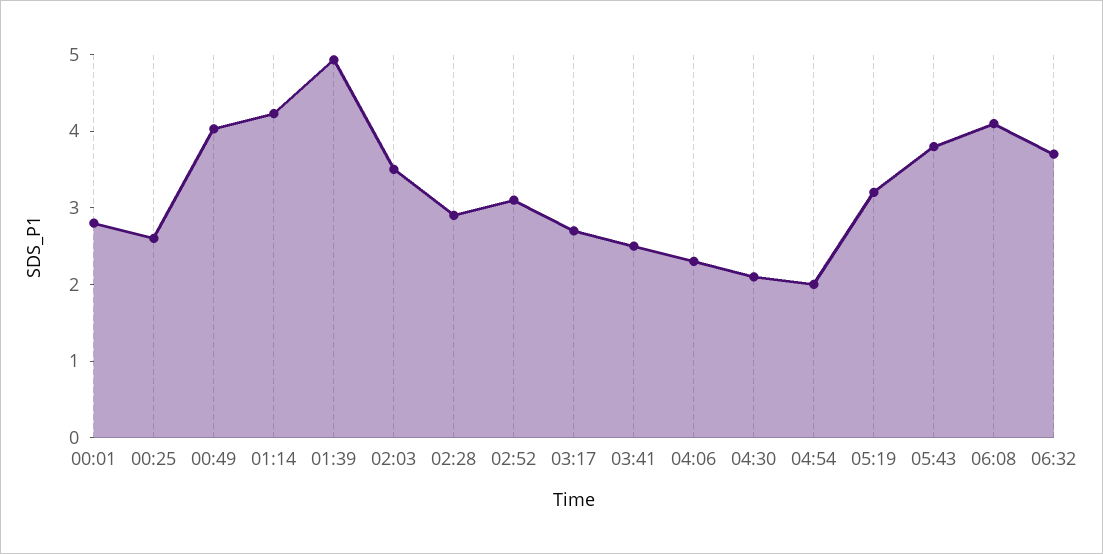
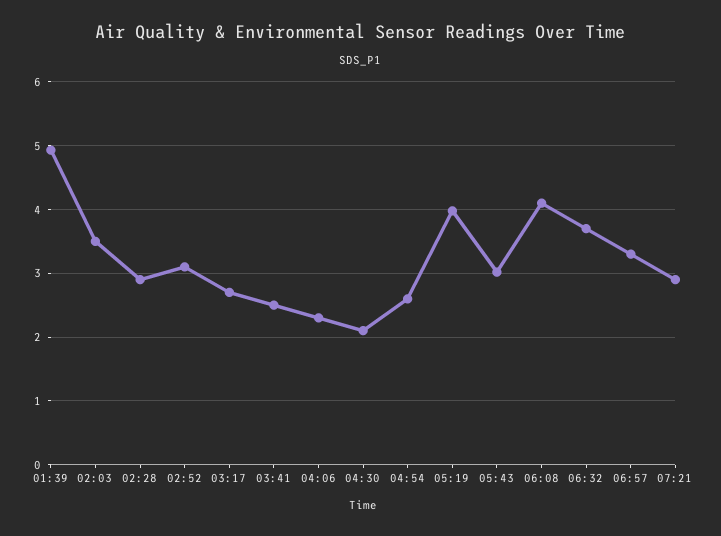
00:01: 2.8 -> none
00:25: 2.6 -> none
00:49: 4 -> none
01:14: 4.2 -> none
04:54: 2 -> 2.6
05:19: 3.2 -> 4
05:43: 3.8 -> 3
06:57: none -> 3.3
07:21: none -> 2.9

